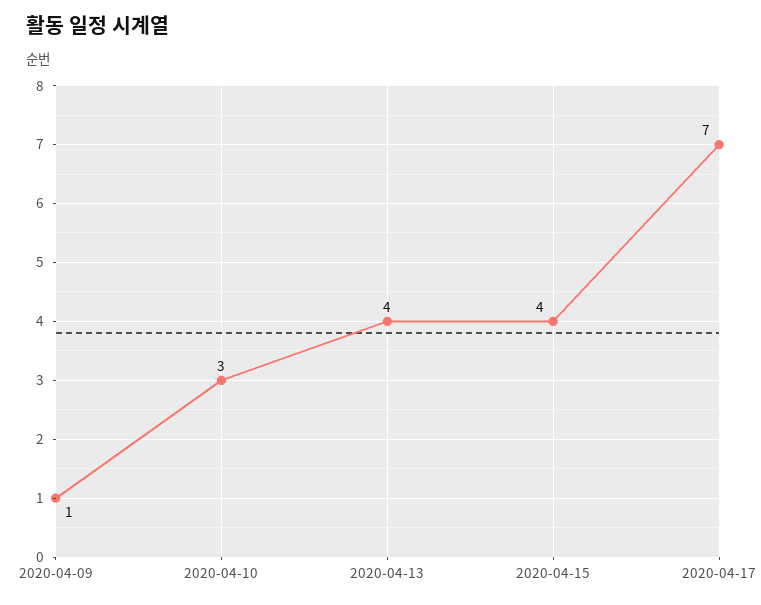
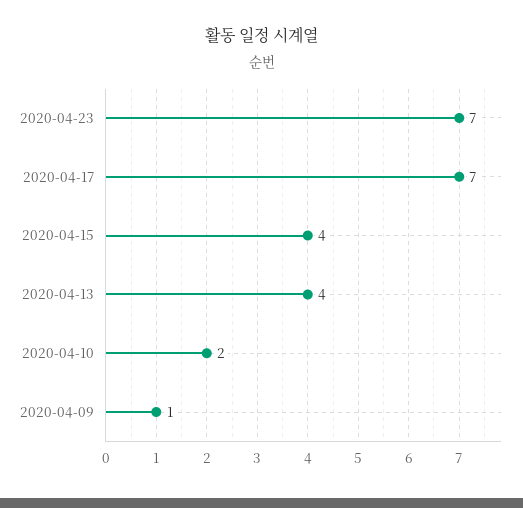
2020-04-10: 3 -> 2
2020-04-23: none -> 7

